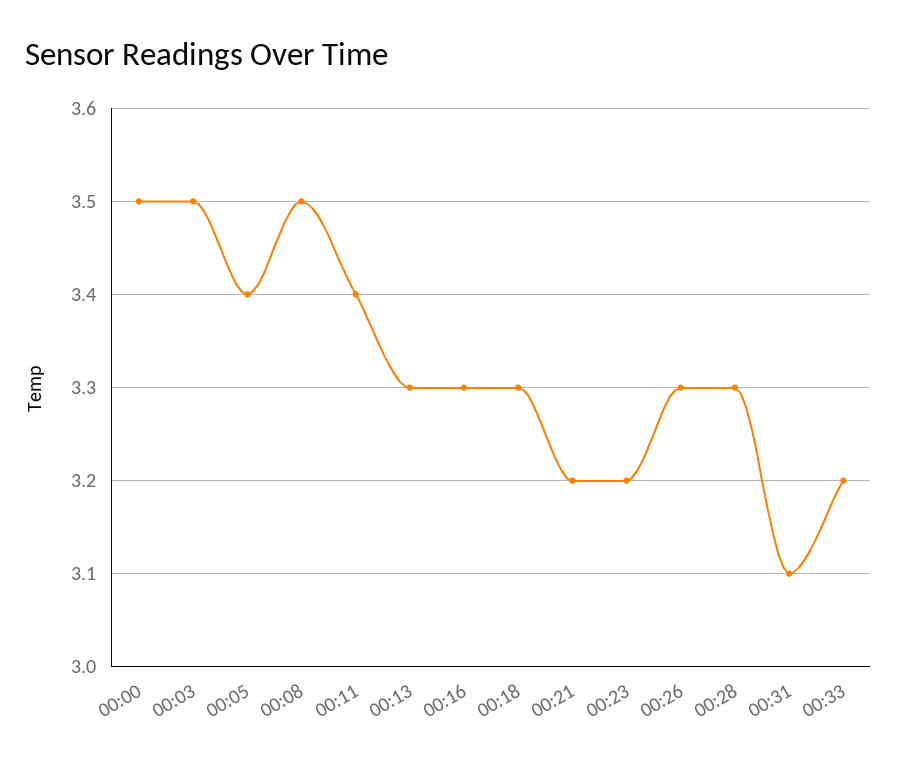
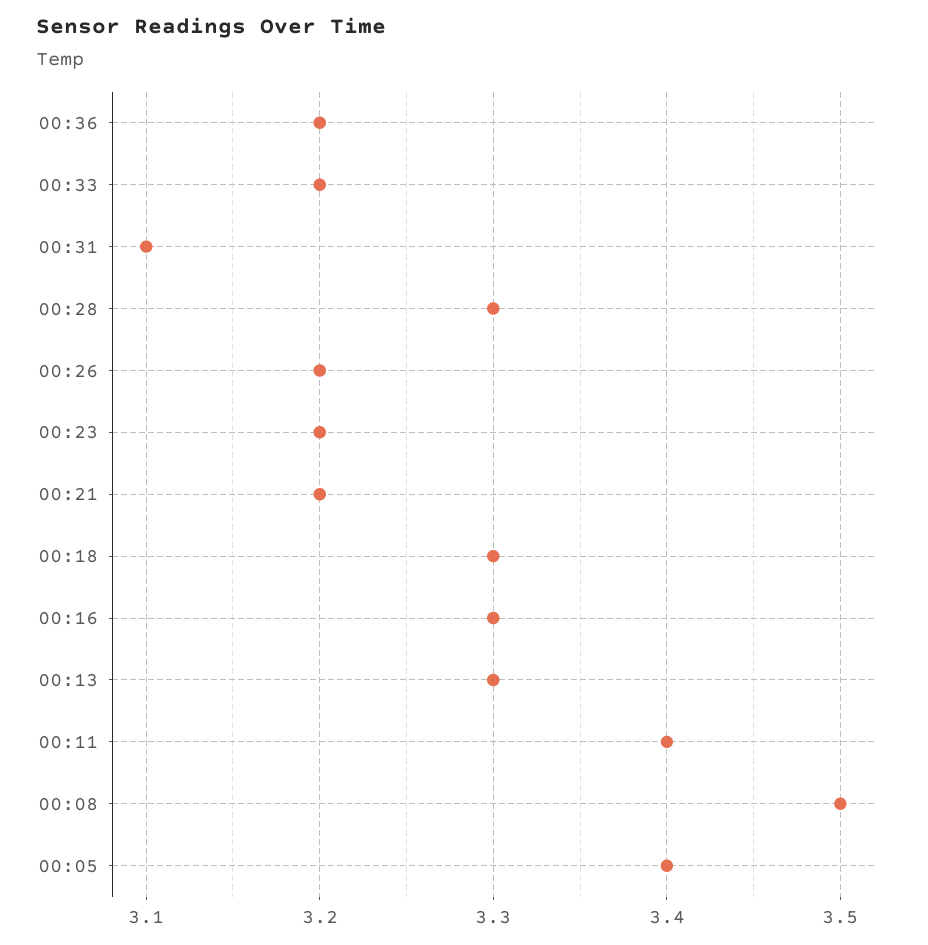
00:00: 3.5 -> none
00:03: 3.5 -> none
00:26: 3.3 -> 3.2
00:36: none -> 3.2

